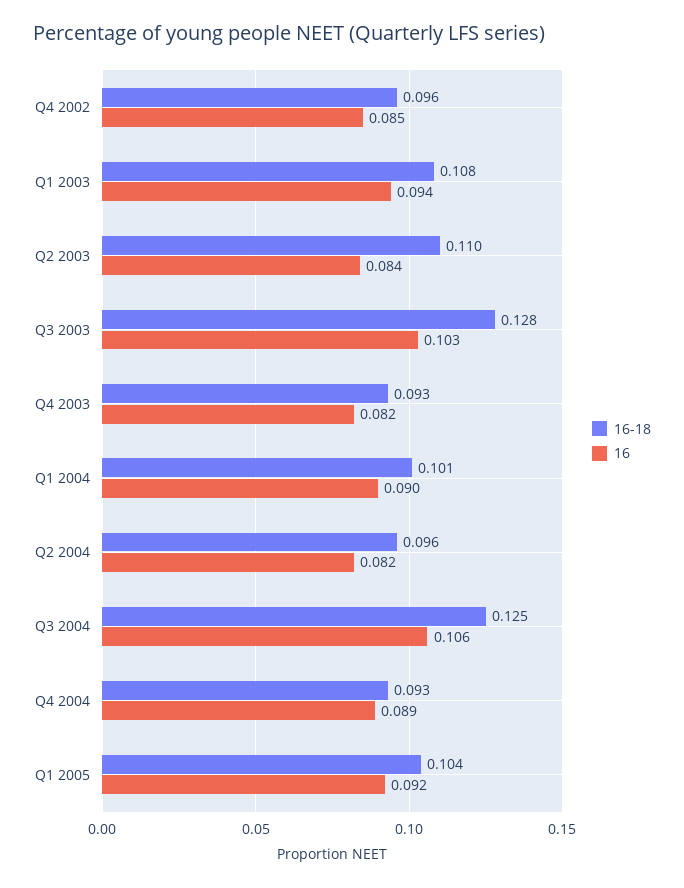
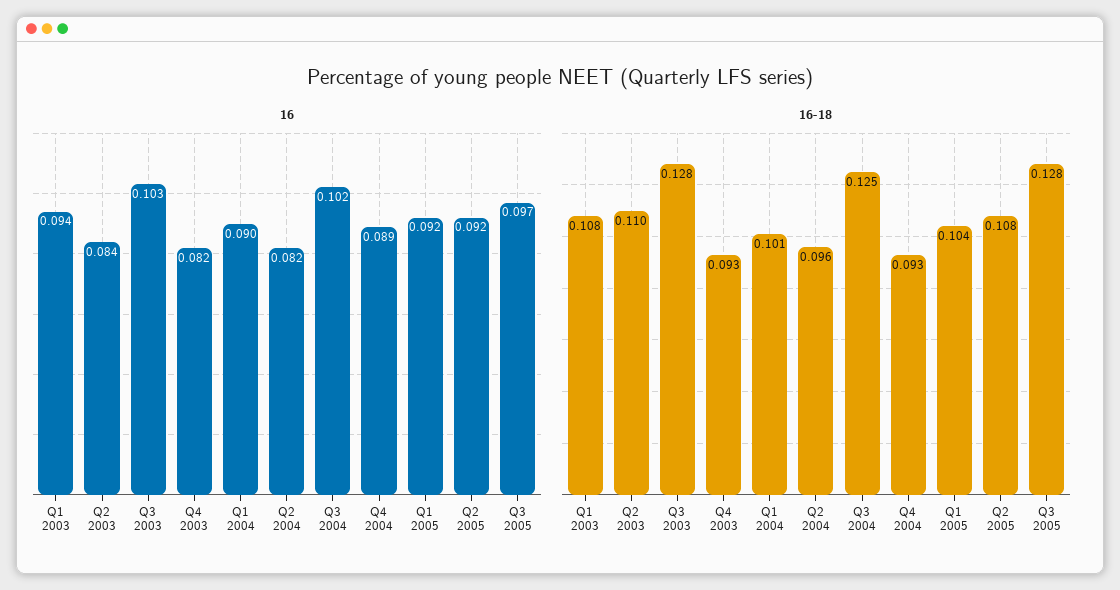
16-18, Q4 2002: 0.096 -> none
16, Q4 2002: 0.085 -> none
16, Q3 2004: 0.106 -> 0.102
16, Q2 2005: none -> 0.092
16, Q3 2005: none -> 0.097
16-18, Q2 2005: none -> 0.108
16-18, Q3 2005: none -> 0.128

